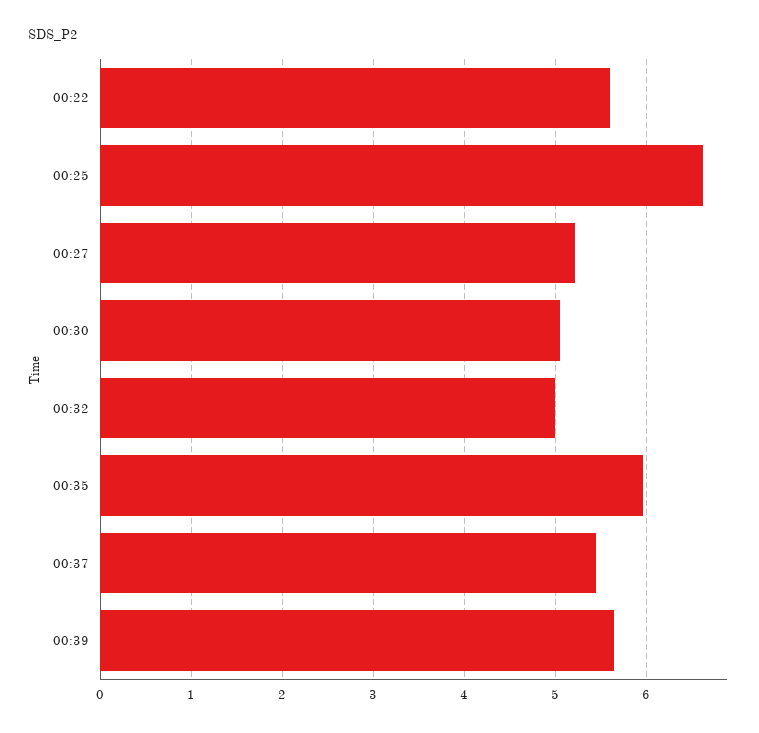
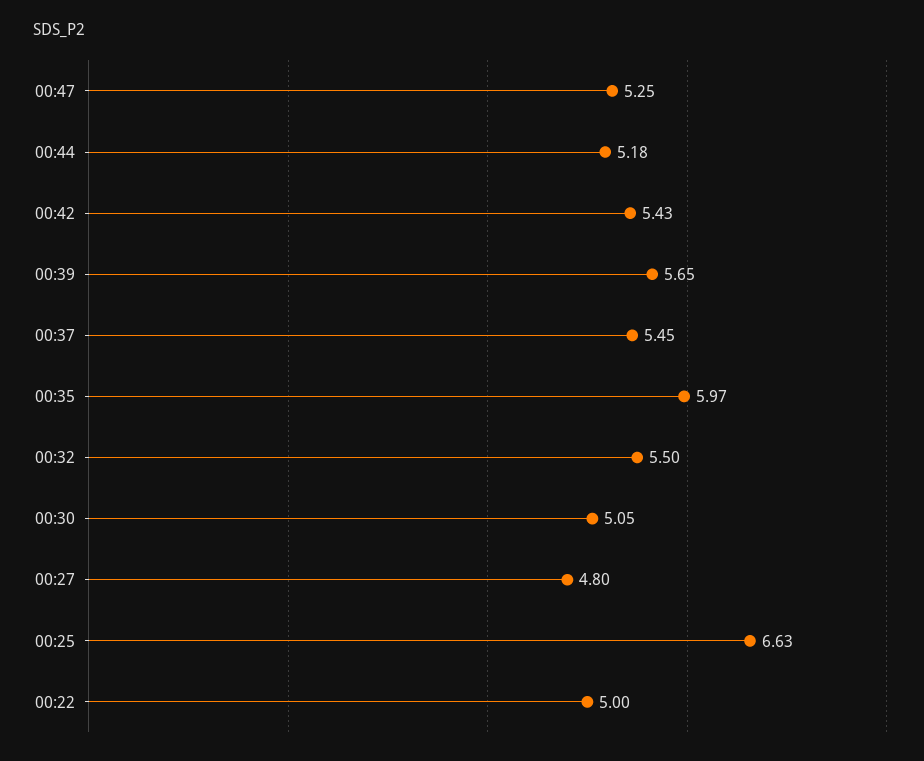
00:22: 5.6 -> 5
00:27: 5.2 -> 4.8
00:32: 5 -> 5.5
00:47: none -> 5.25
00:44: none -> 5.18
00:42: none -> 5.43

